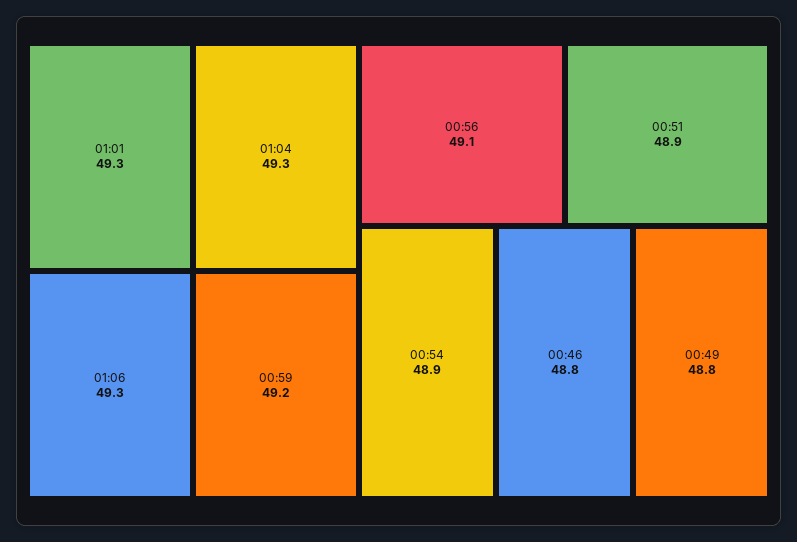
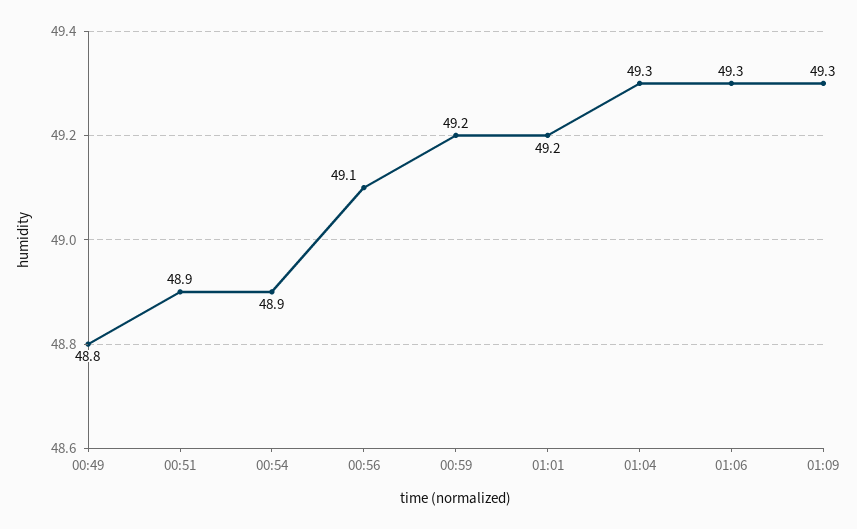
01:01: 49.3 -> 49.2
00:46: 48.8 -> none
01:09: none -> 49.3

